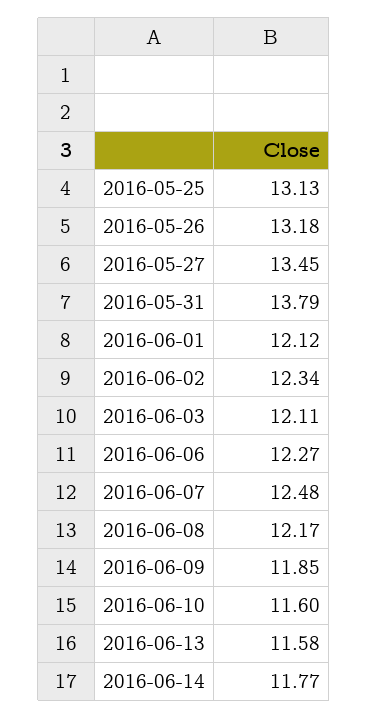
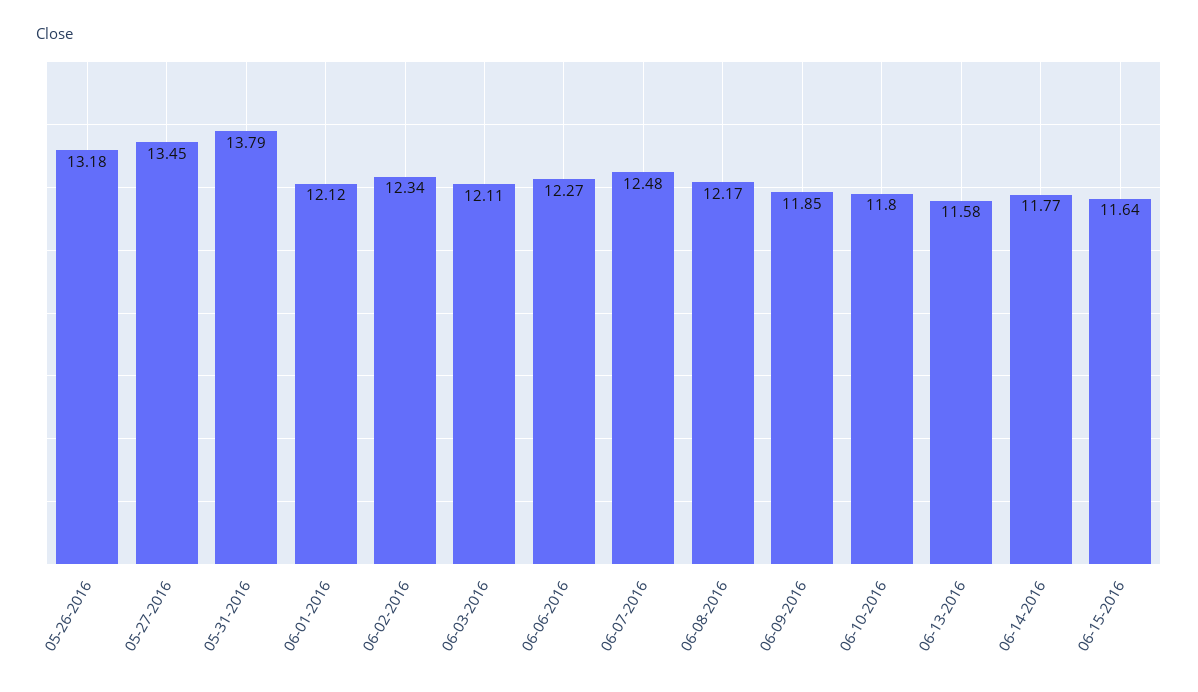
2016-05-25: 13.13 -> none
2016-06-10: 11.6 -> 11.8
06-15-2016: none -> 11.64

